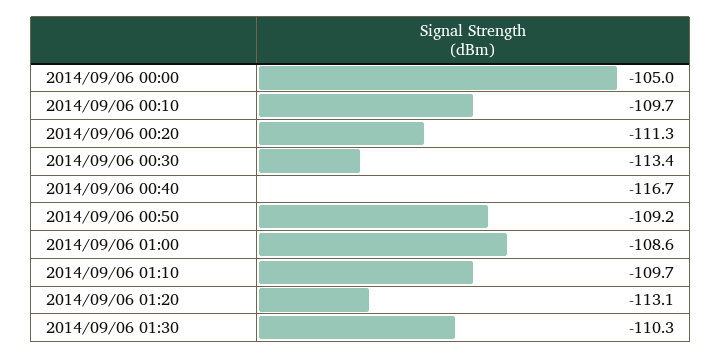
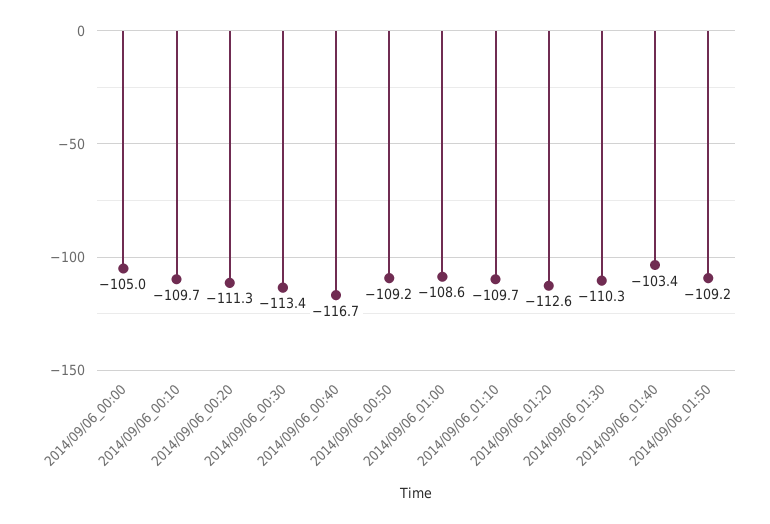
2014/09/06 01:20: -113.1 -> -112.6
2014/09/06_01:40: none -> -103.4
2014/09/06_01:50: none -> -109.2

